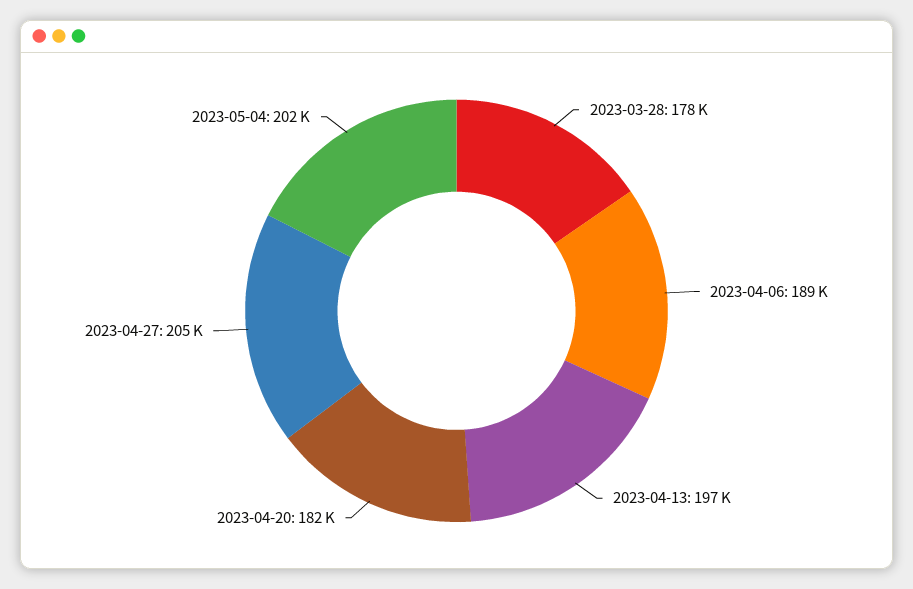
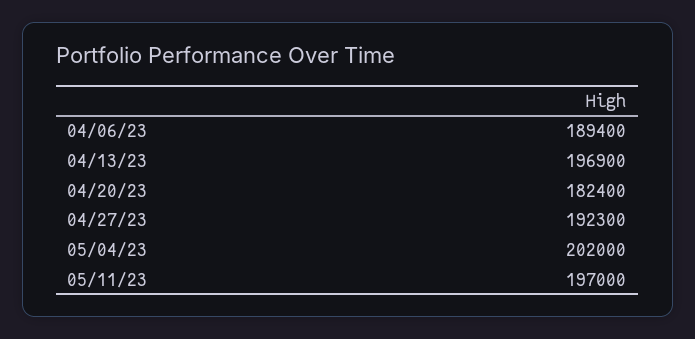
2023-03-28: 178000 -> none
2023-04-27: 205000 -> 192300
05/11/23: none -> 197000

